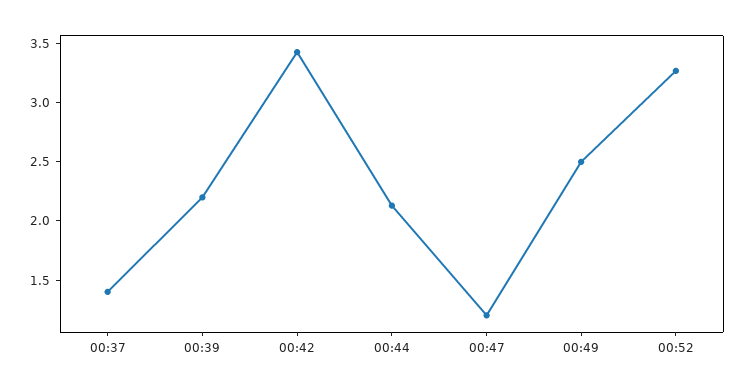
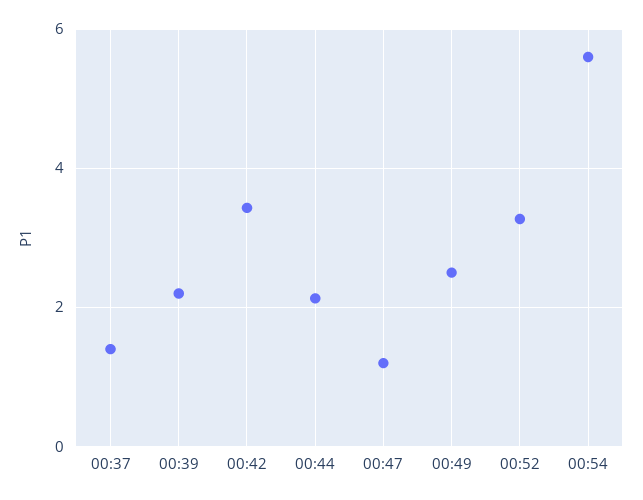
00:54: none -> 5.6

